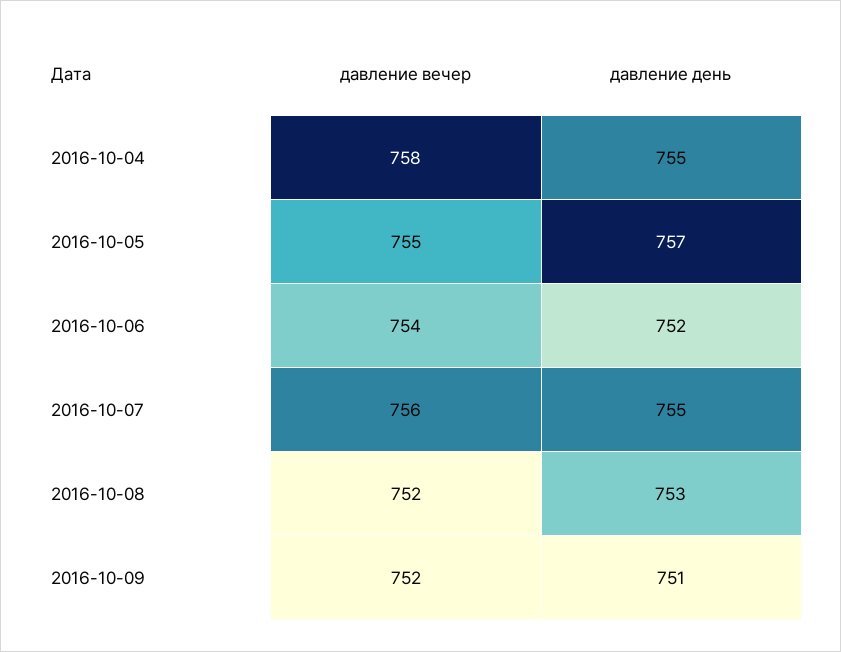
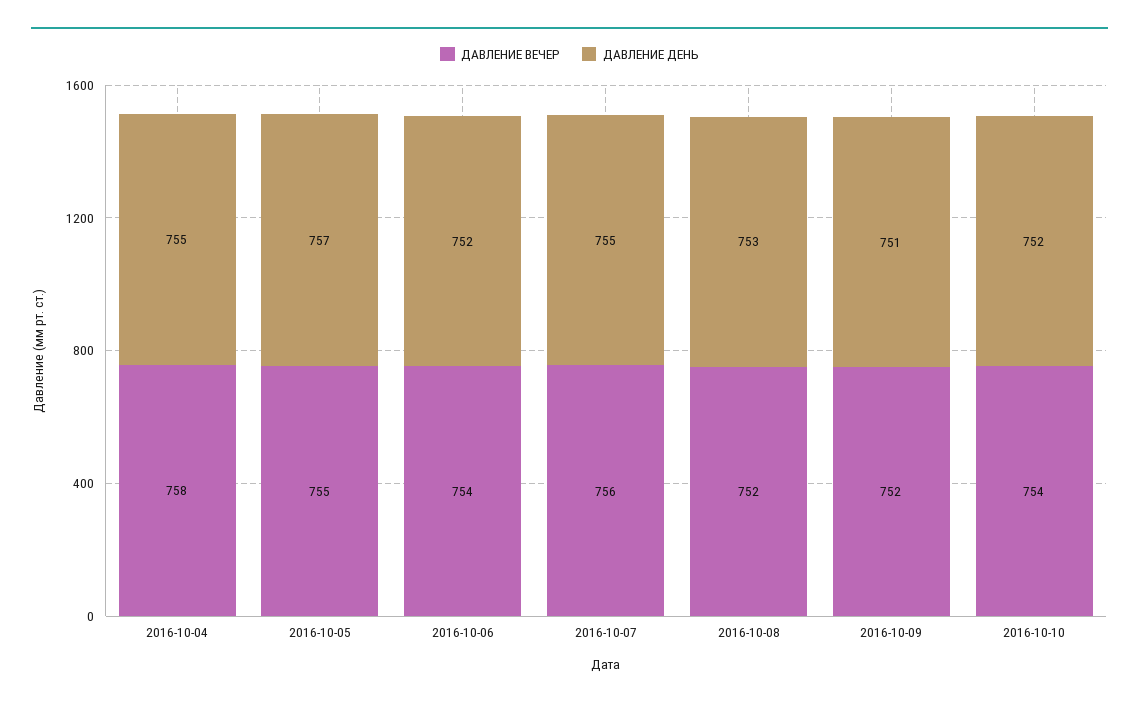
давление вечер, 2016-10-10: none -> 754
давление день, 2016-10-10: none -> 752

